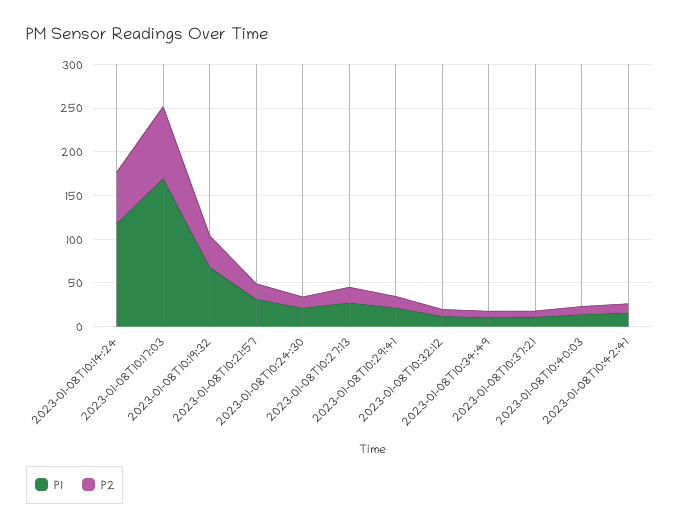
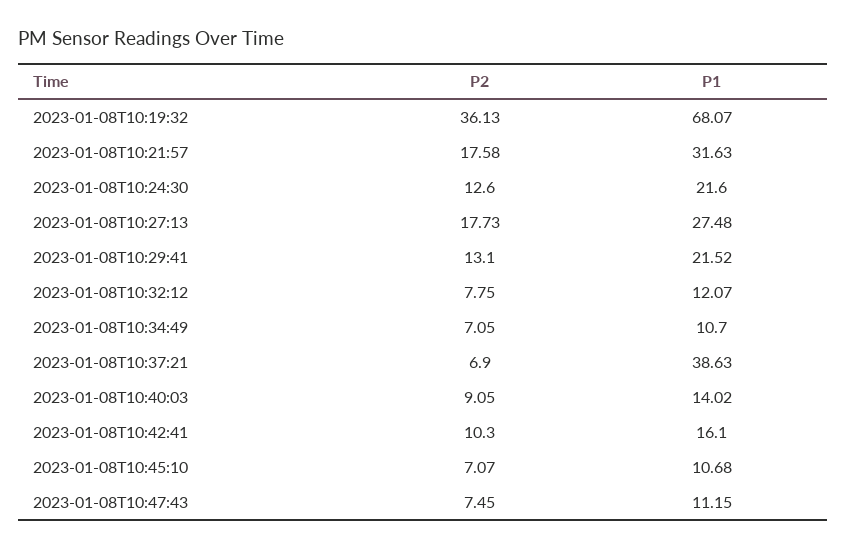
P1, 2023-01-08T10:14:24: 120 -> none
P2, 2023-01-08T10:14:24: 60 -> none
P1, 2023-01-08T10:17:03: 170 -> none
P2, 2023-01-08T10:17:03: 80 -> none
P1, 2023-01-08T10:37:21: 10 -> 38.63
P2, 2023-01-08T10:45:10: none -> 7.07
P1, 2023-01-08T10:45:10: none -> 10.68
P2, 2023-01-08T10:47:43: none -> 7.45
P1, 2023-01-08T10:47:43: none -> 11.15

